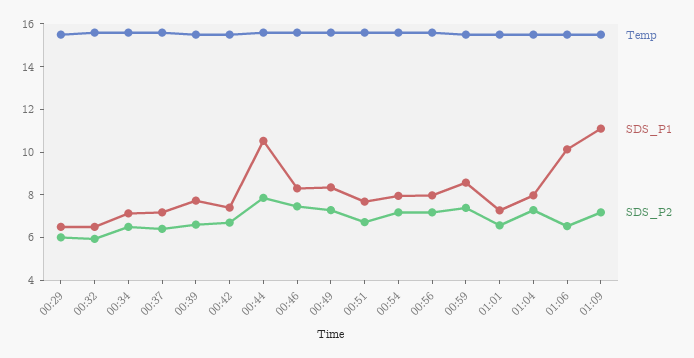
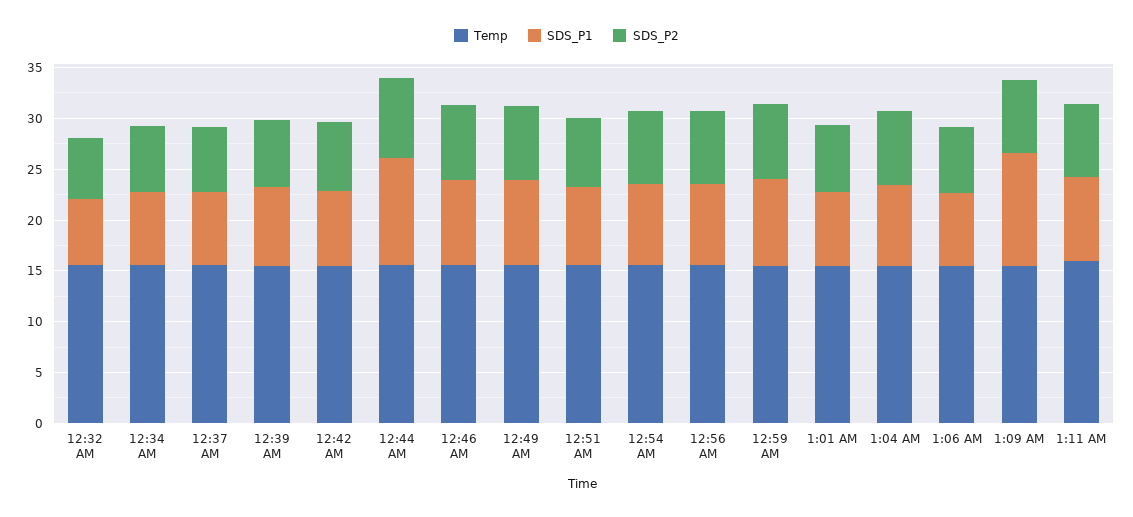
Temp, 00:29: 15.5 -> none
SDS_P1, 00:29: 6.5 -> none
SDS_P2, 00:29: 6 -> none
SDS_P1, 01:06: 10 -> 7
Temp, 1:11 AM: none -> 16
SDS_P1, 1:11 AM: none -> 8
SDS_P2, 1:11 AM: none -> 7

